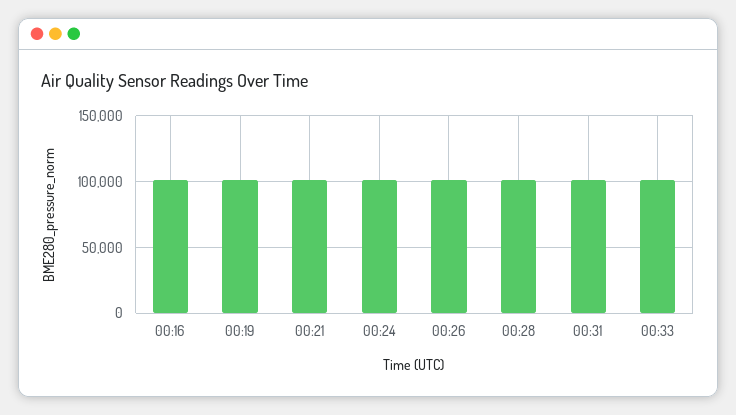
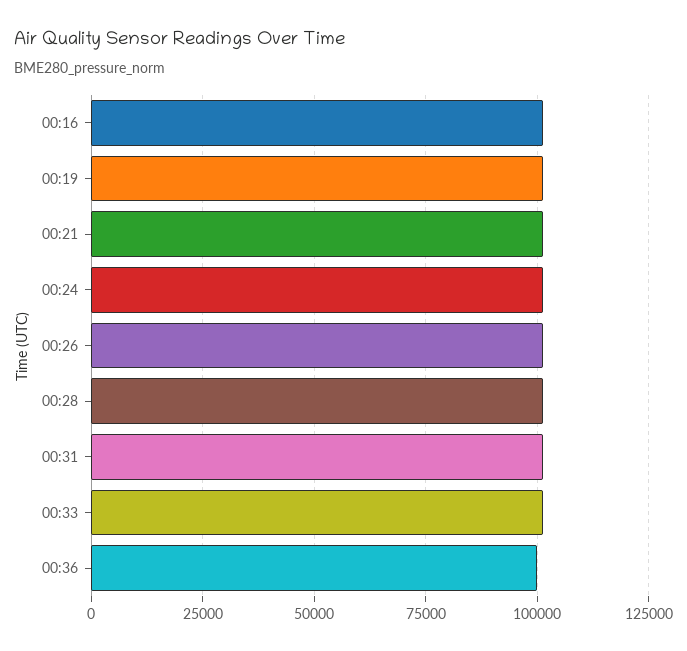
00:36: none -> 100000

